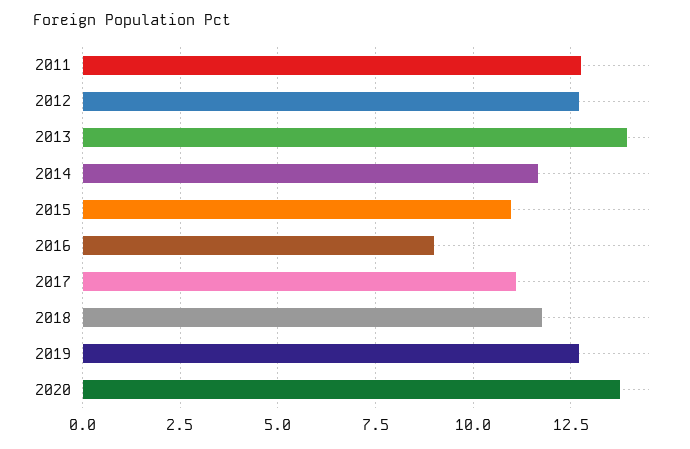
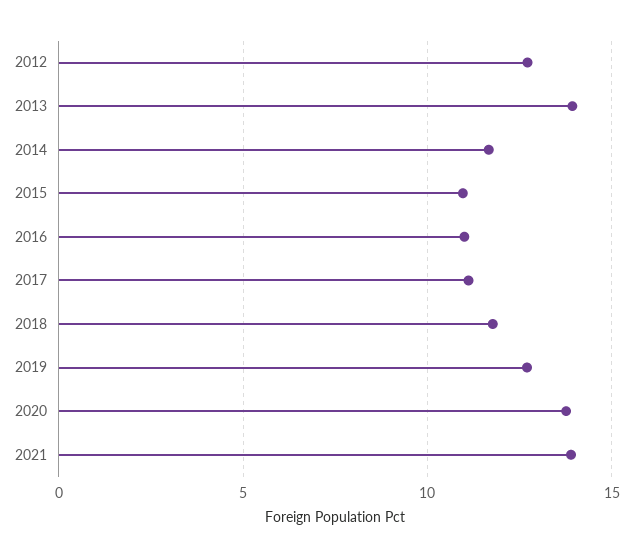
2011: 12.75 -> none
2016: 9 -> 11
2021: none -> 14

